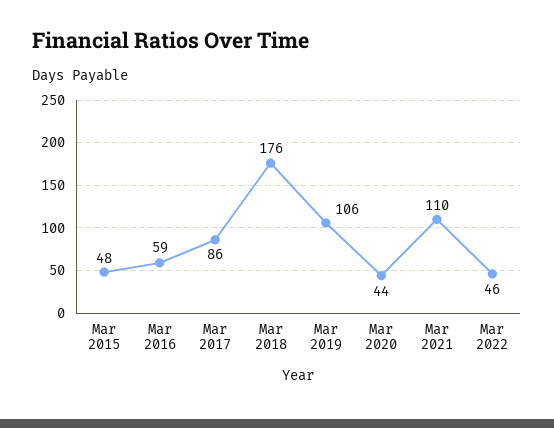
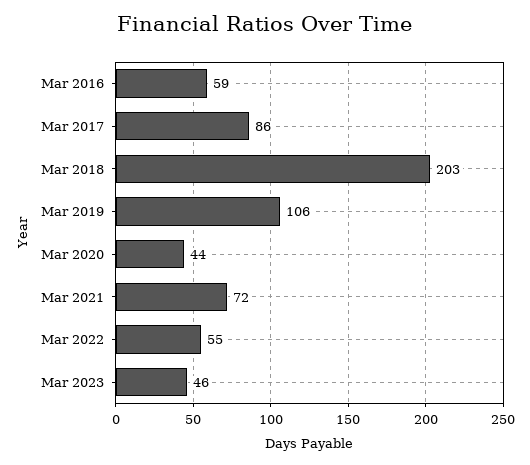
Mar 2015: 48 -> none
Mar 2018: 176 -> 203
Mar 2021: 110 -> 72
Mar 2022: 46 -> 55
Mar 2023: none -> 46

